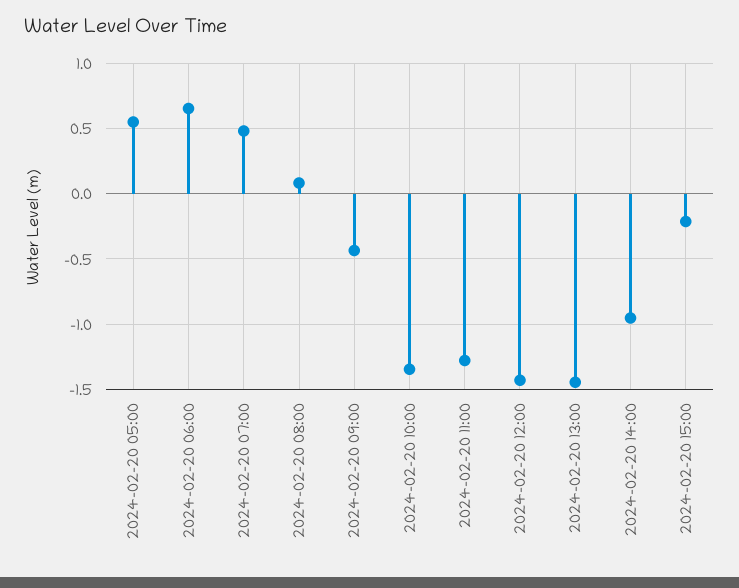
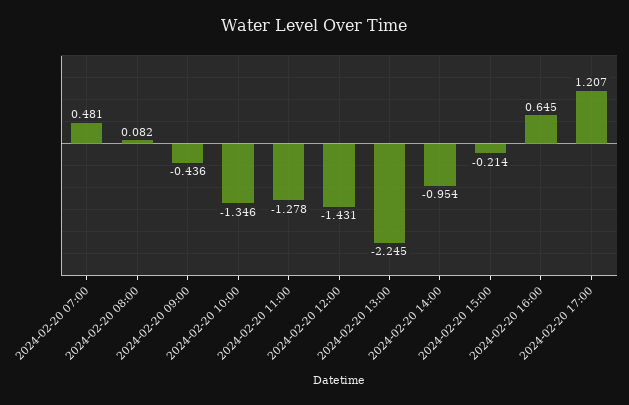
2024-02-20 05:00: 0.55 -> none
2024-02-20 06:00: 0.65 -> none
2024-02-20 13:00: -1.45 -> -2.245
2024-02-20 16:00: none -> 0.645
2024-02-20 17:00: none -> 1.207

